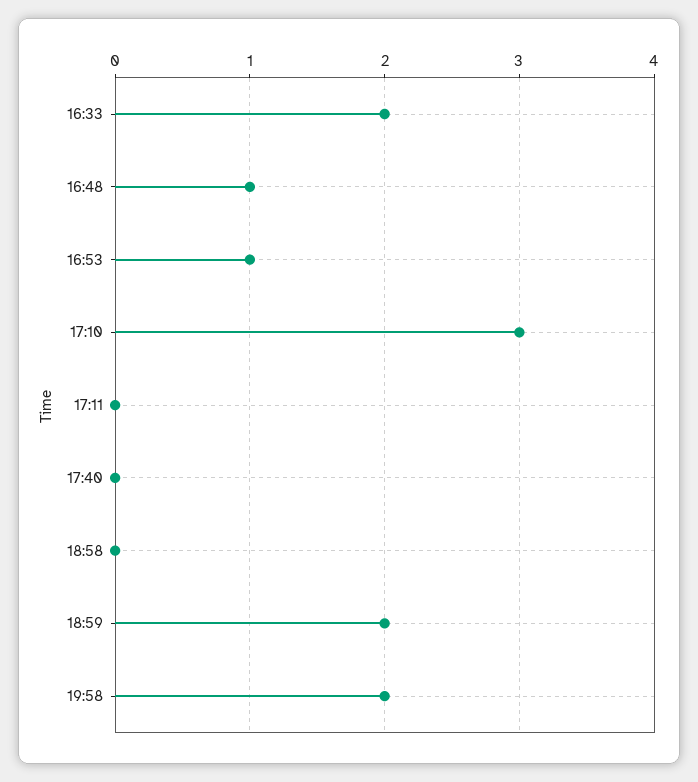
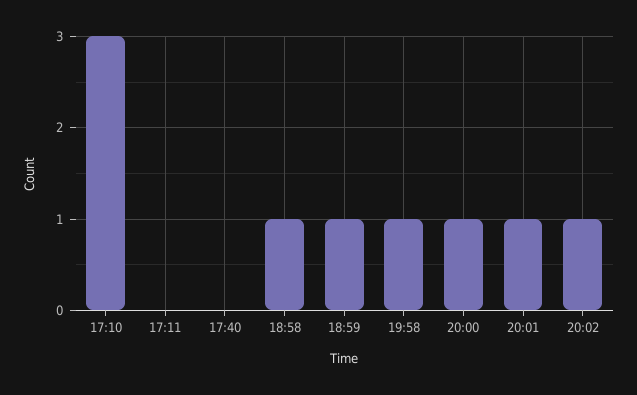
16:33: 2 -> none
16:48: 1 -> none
16:53: 1 -> none
18:58: 0 -> 1
18:59: 2 -> 1
19:58: 2 -> 1
20:00: none -> 1
20:01: none -> 1
20:02: none -> 1

